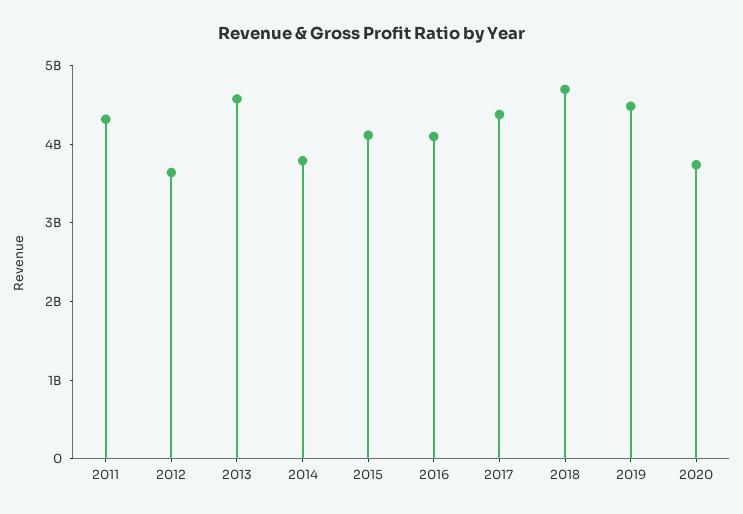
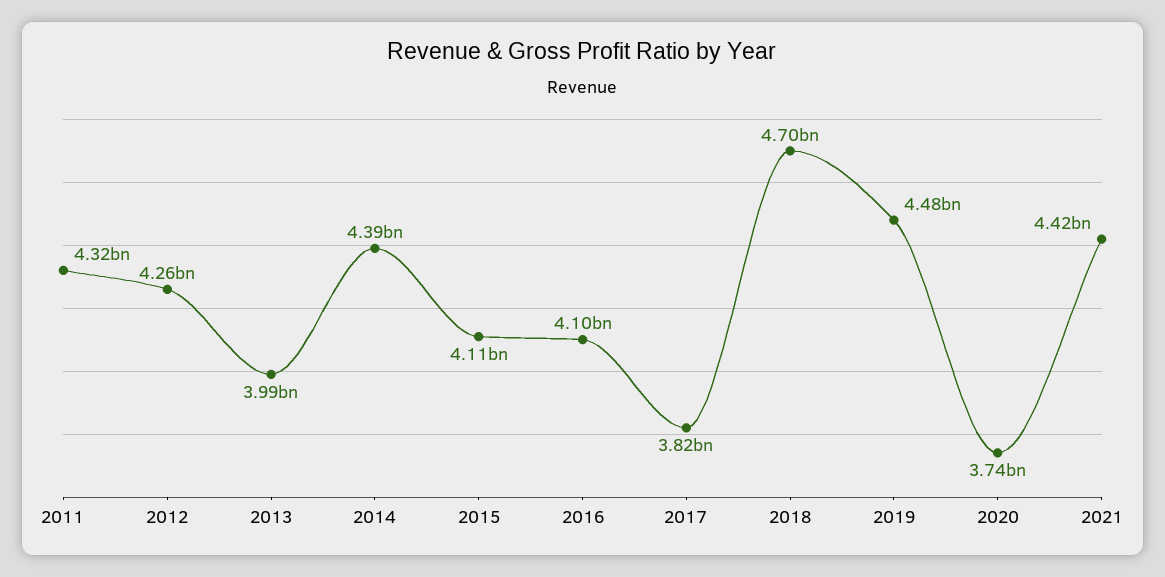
2012: 3600000000 -> 4260000000
2013: 4600000000 -> 3990000000
2014: 3800000000 -> 4390000000
2017: 4400000000 -> 3820000000
2021: none -> 4420000000

